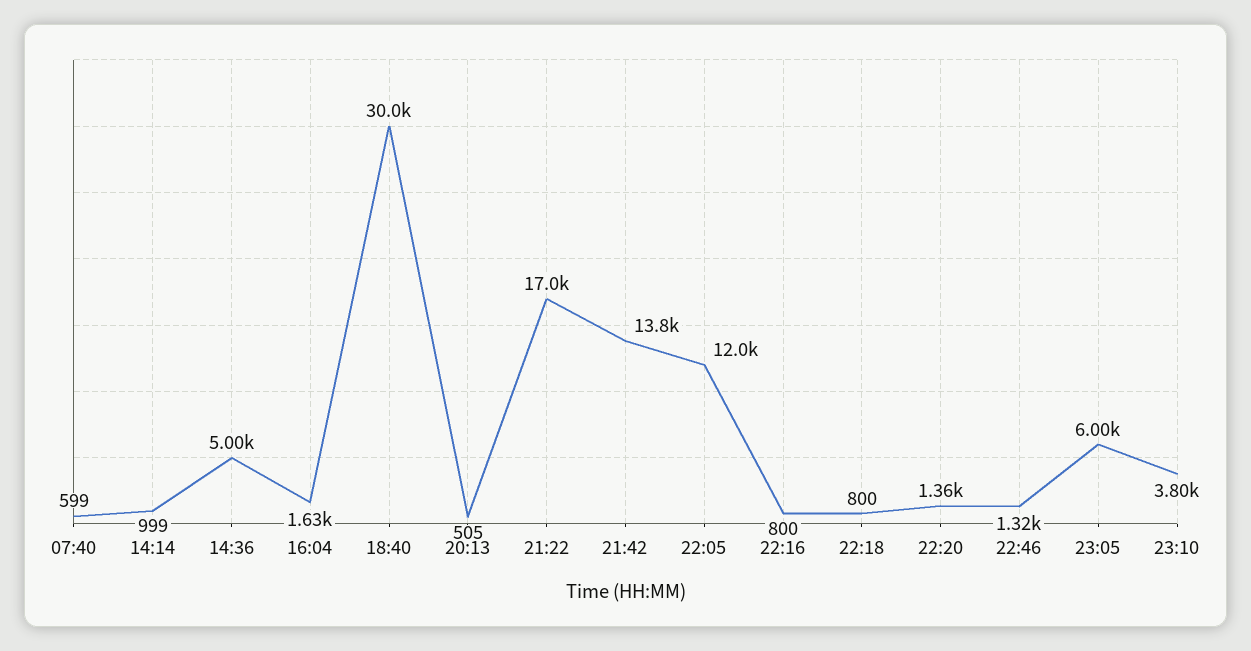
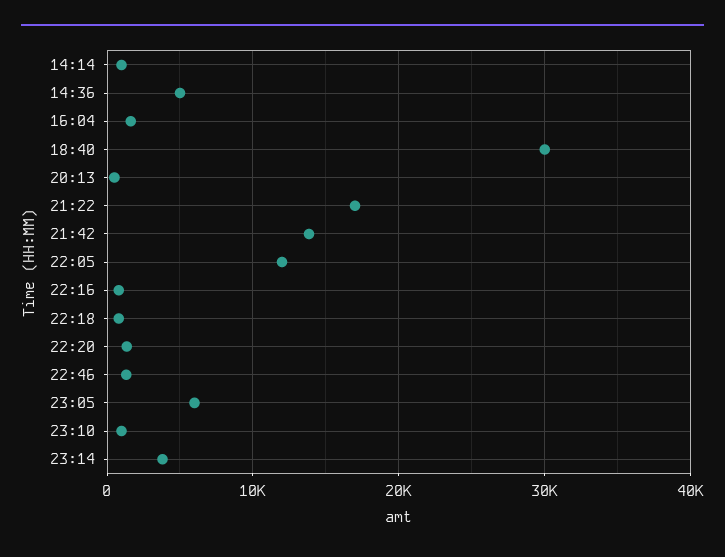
07:40: 599 -> none
23:10: 3800 -> 1000
23:14: none -> 4000

